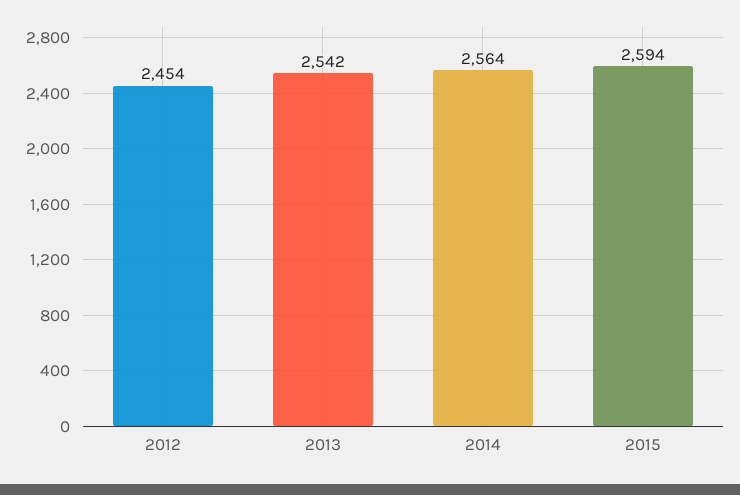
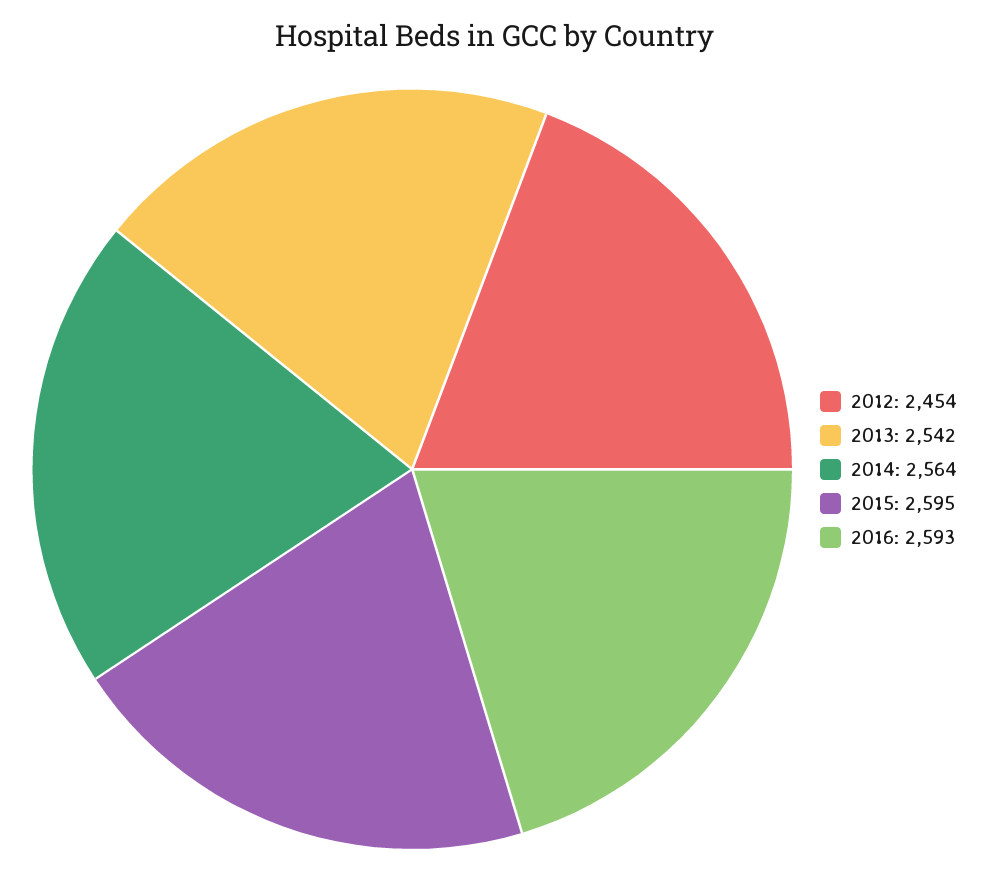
2015: 2594 -> 2595
2016: none -> 2593

